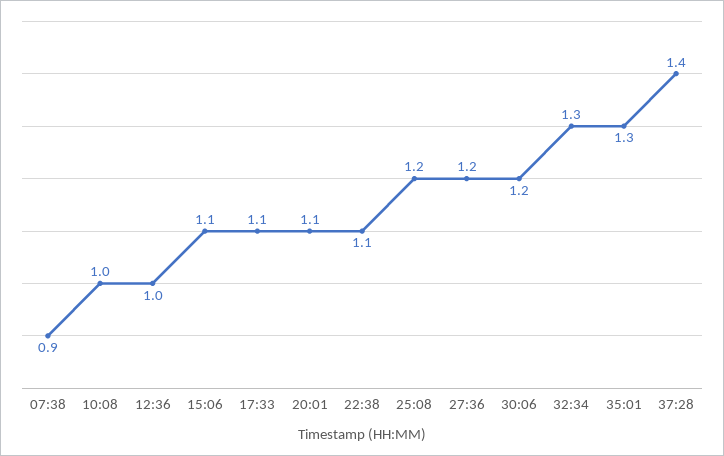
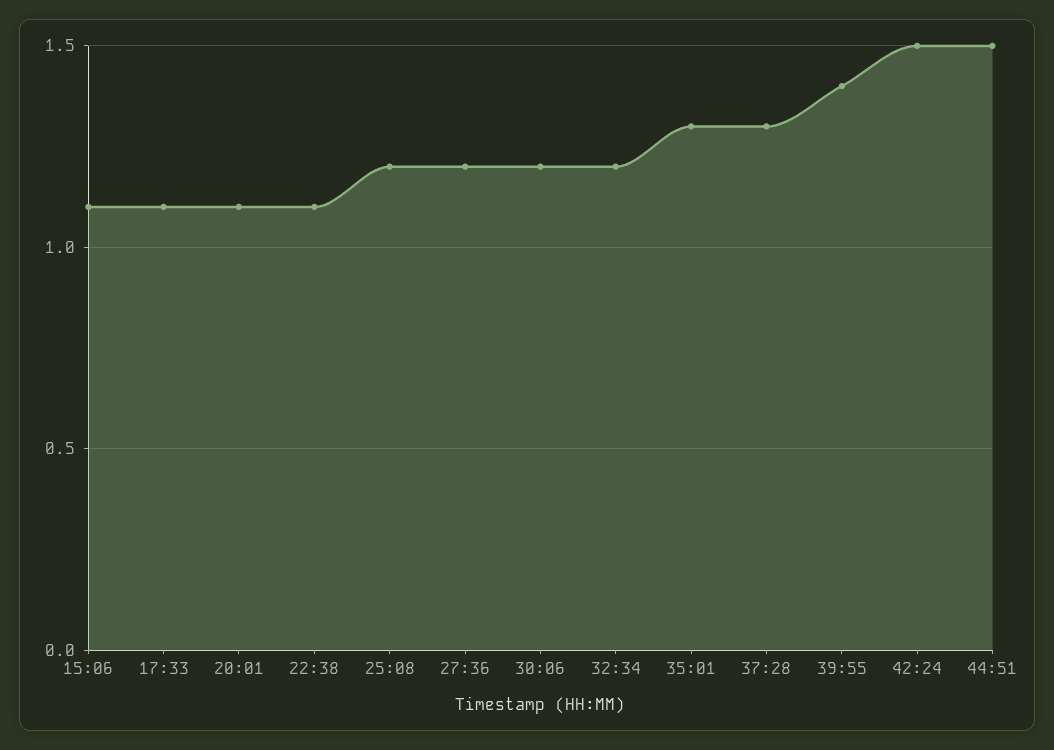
07:38: 0.9 -> none
10:08: 1 -> none
12:36: 1 -> none
32:34: 1.3 -> 1.2
37:28: 1.4 -> 1.3
39:55: none -> 1.4
42:24: none -> 1.5
44:51: none -> 1.5

